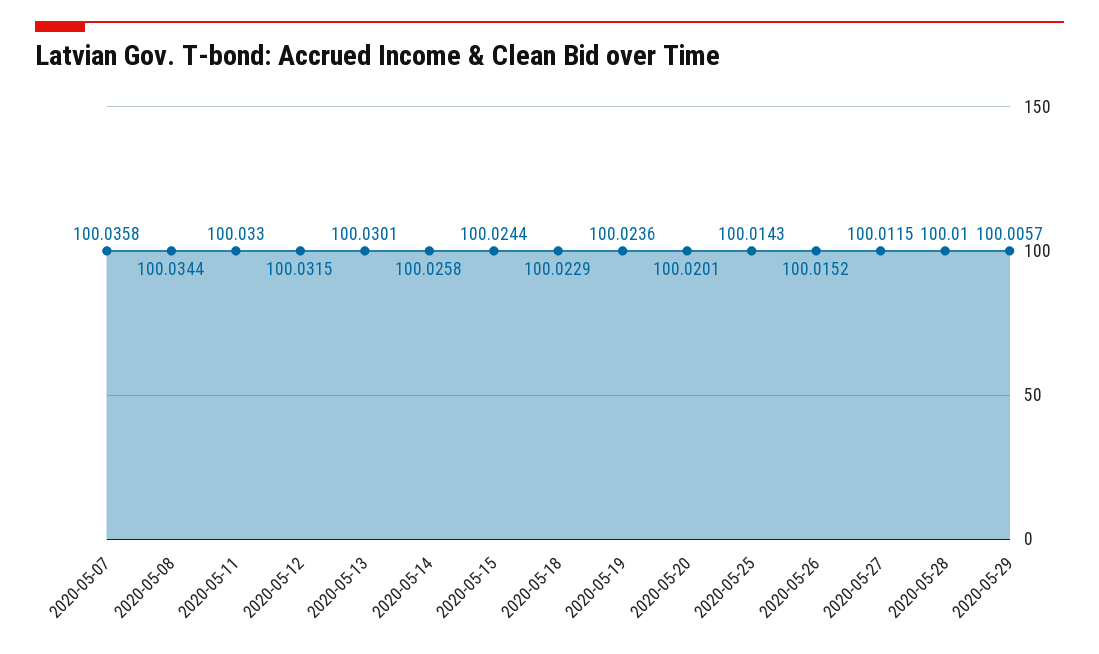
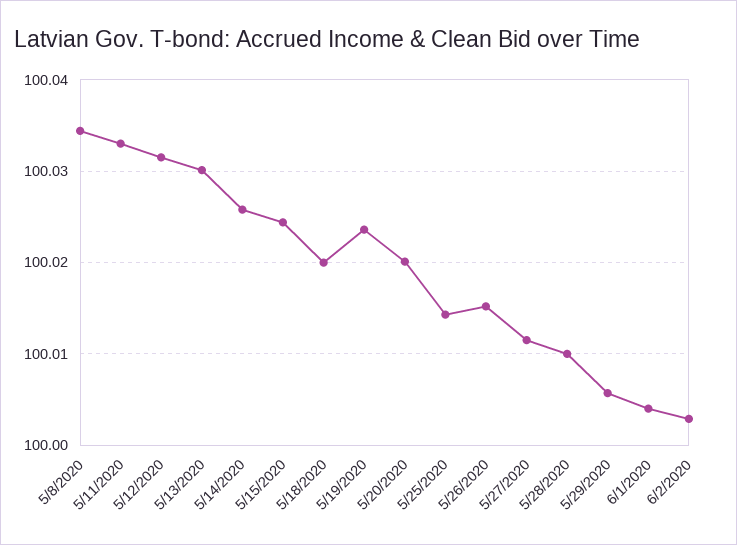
2020-05-07: 100.0358 -> none
2020-05-18: 100.0229 -> 100.02
6/1/2020: none -> 100.004
6/2/2020: none -> 100.003

